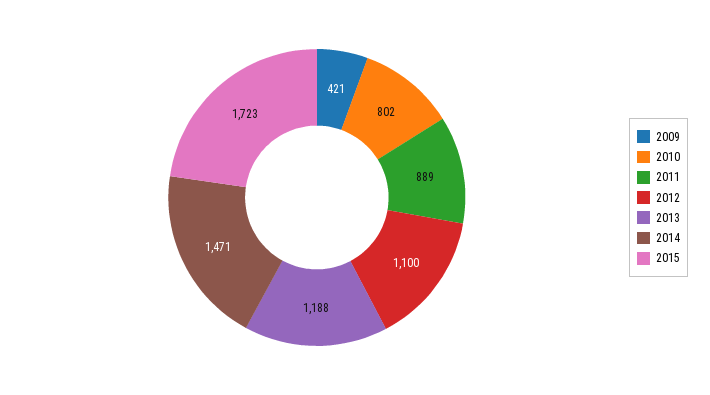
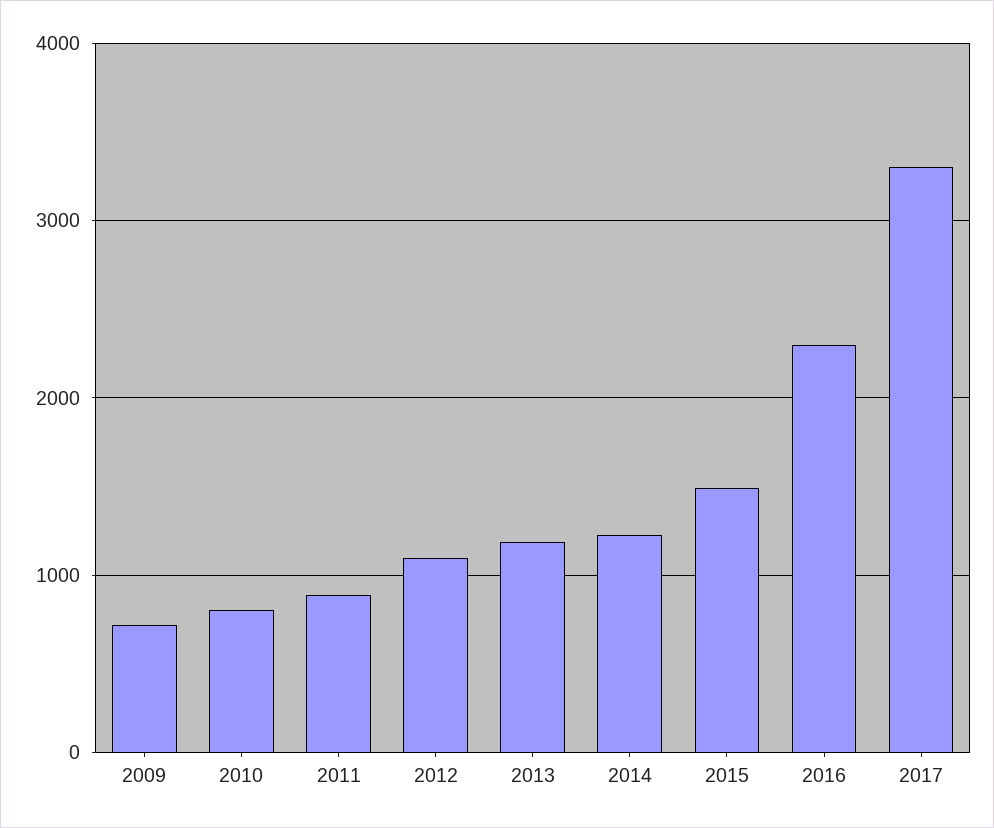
2009: 421 -> 700
2014: 1471 -> 1200
2015: 1723 -> 1500
2016: none -> 2300
2017: none -> 3300

